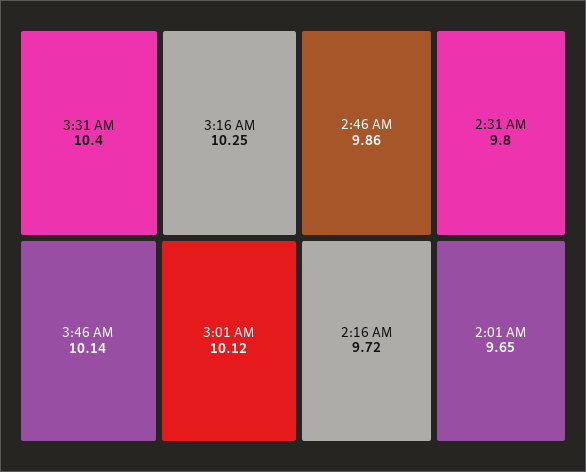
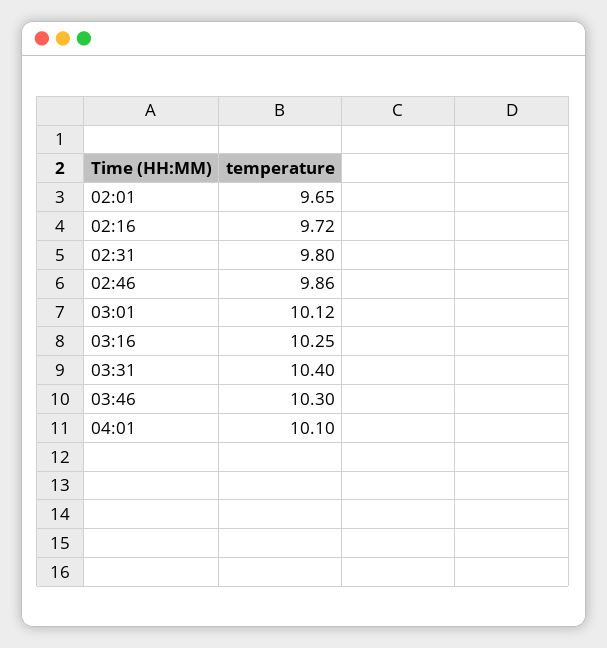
3:46 AM: 10.14 -> 10.3
04:01: none -> 10.1

